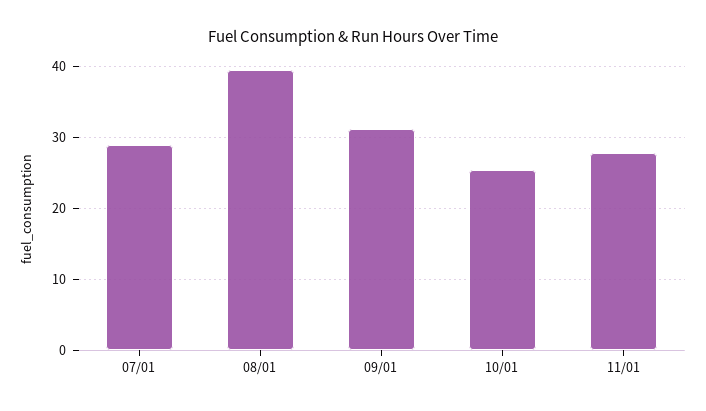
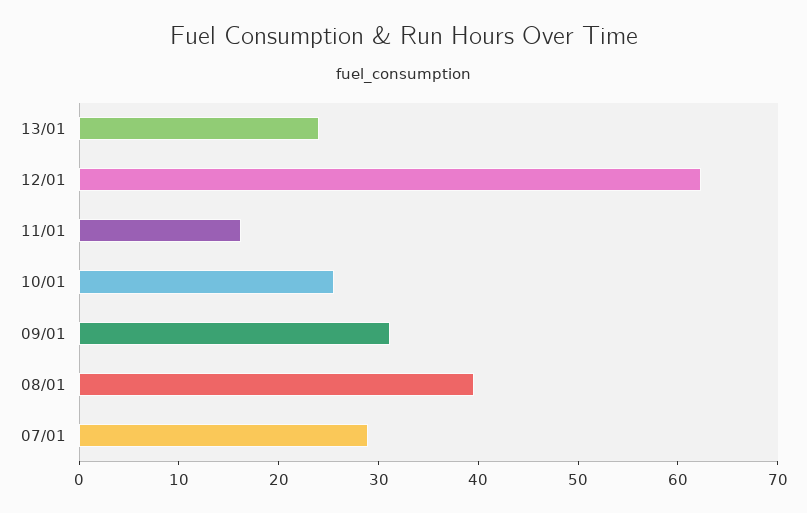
11/01: 28 -> 16
13/01: none -> 24
12/01: none -> 62

